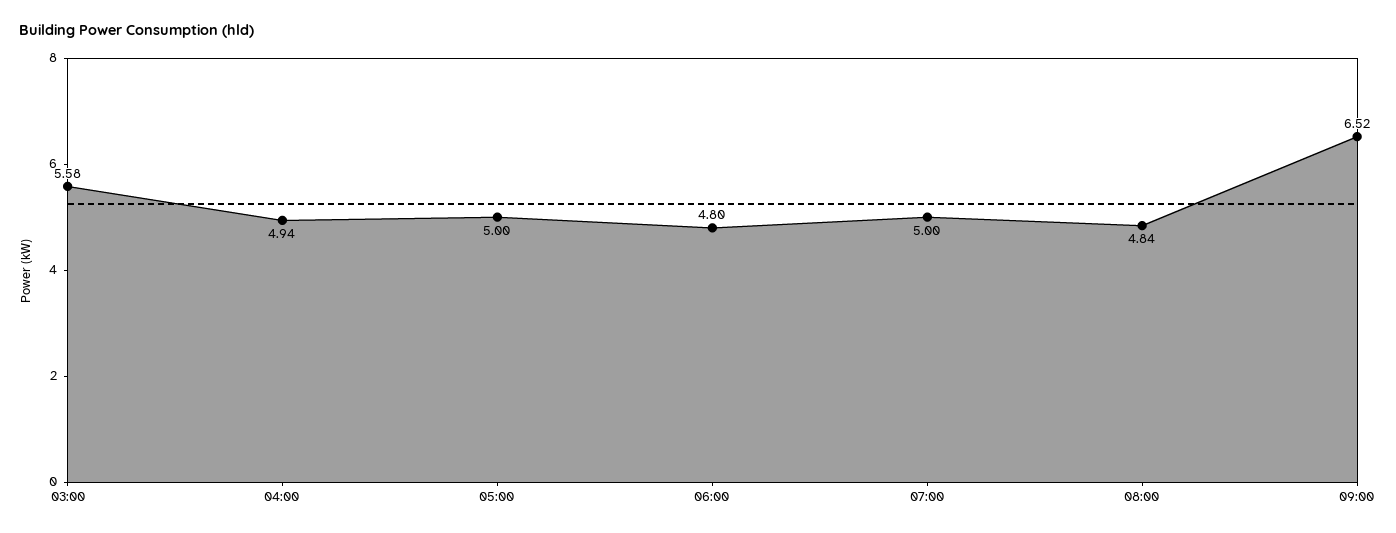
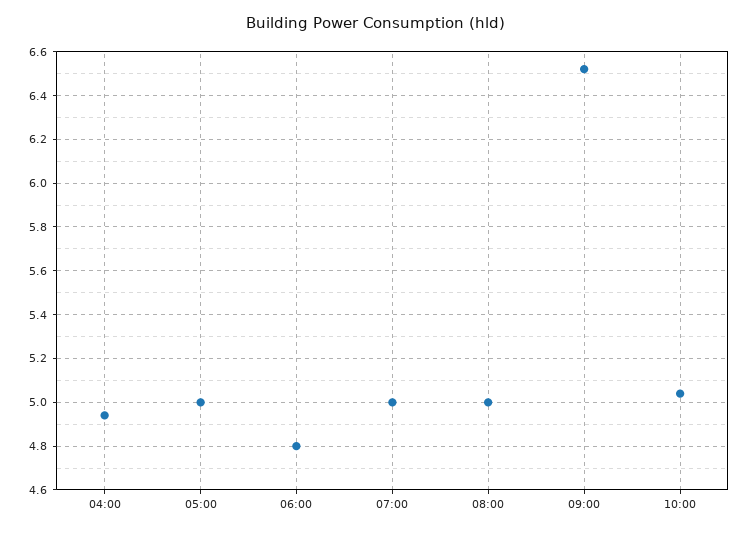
03:00: 5.58 -> none
08:00: 4.84 -> 5
10:00: none -> 5.05

